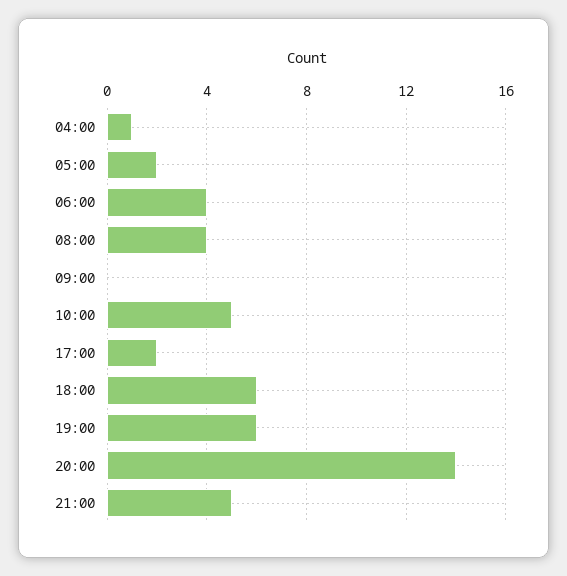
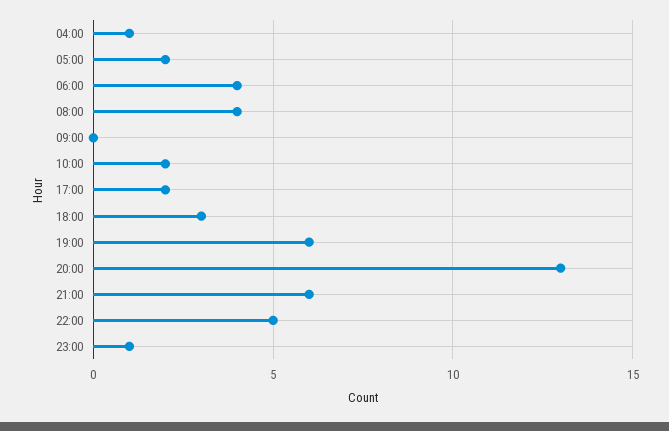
10:00: 5 -> 2
18:00: 6 -> 3
20:00: 14 -> 13
21:00: 5 -> 6
22:00: none -> 5
23:00: none -> 1

